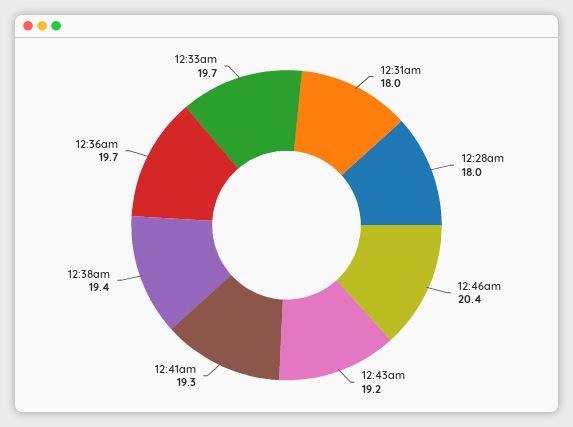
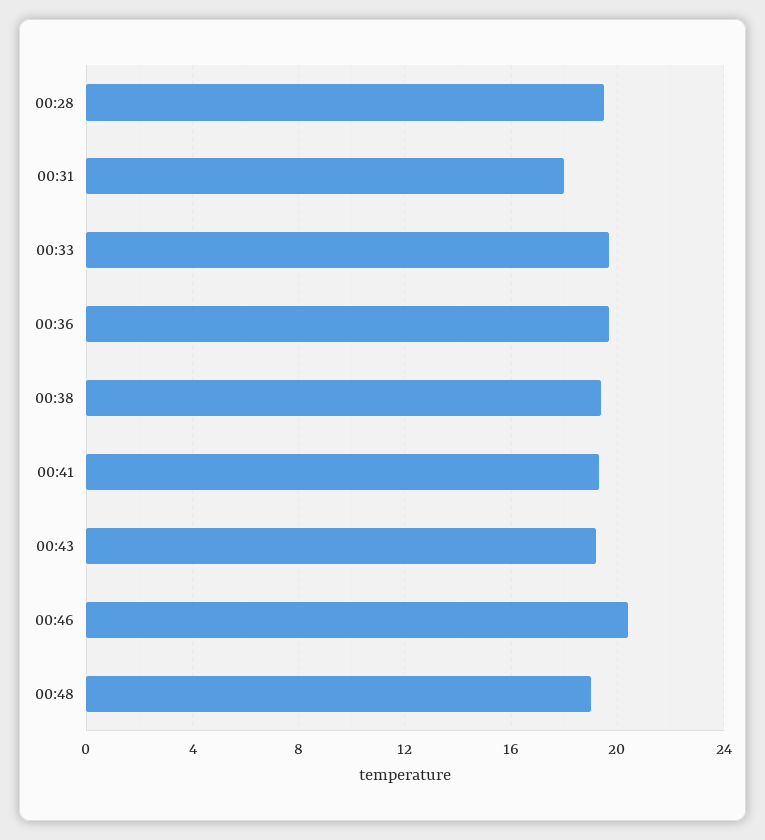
12:28am: 18 -> 19.5
00:48: none -> 19

